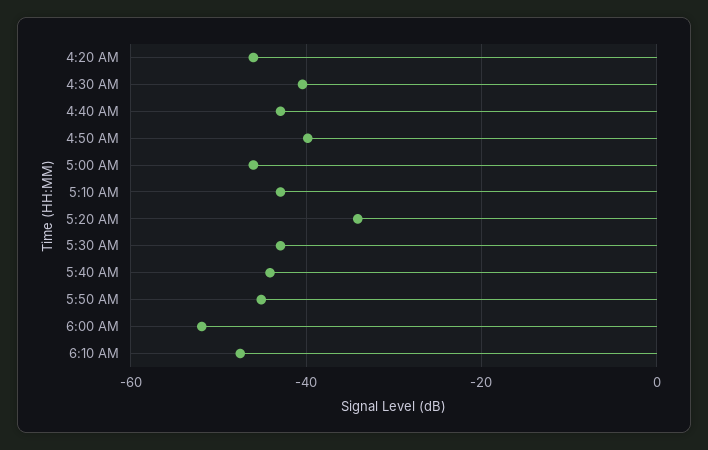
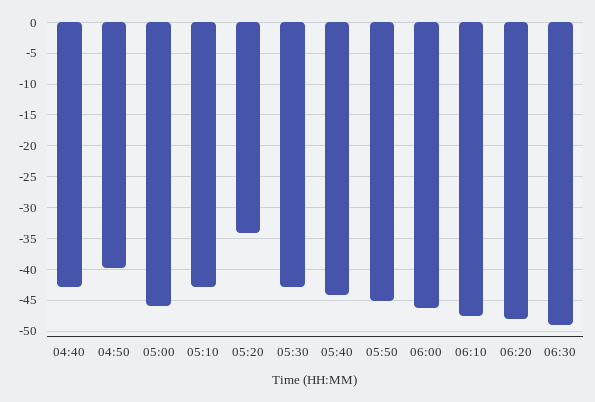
4:20 AM: -46 -> none
4:30 AM: -40 -> none
6:00 AM: -52 -> -46
06:20: none -> -48
06:30: none -> -49

